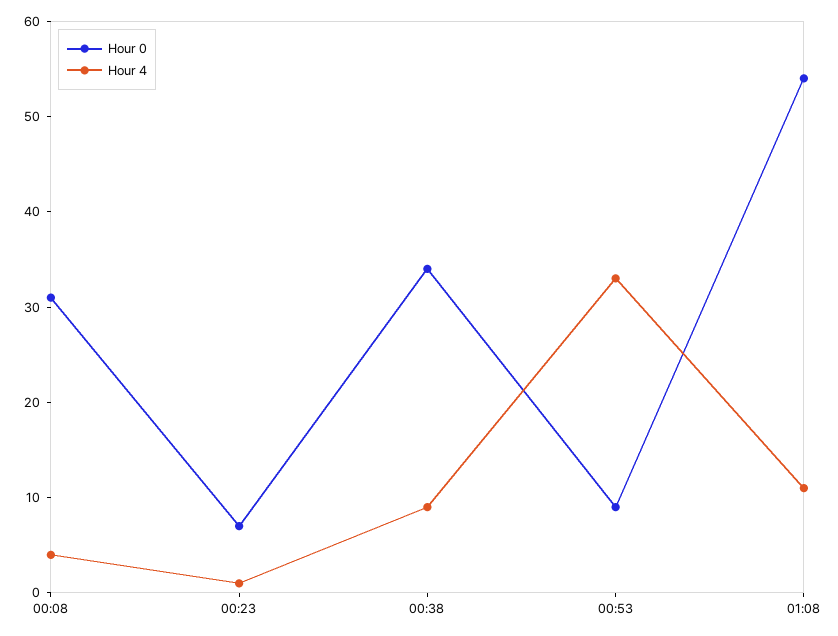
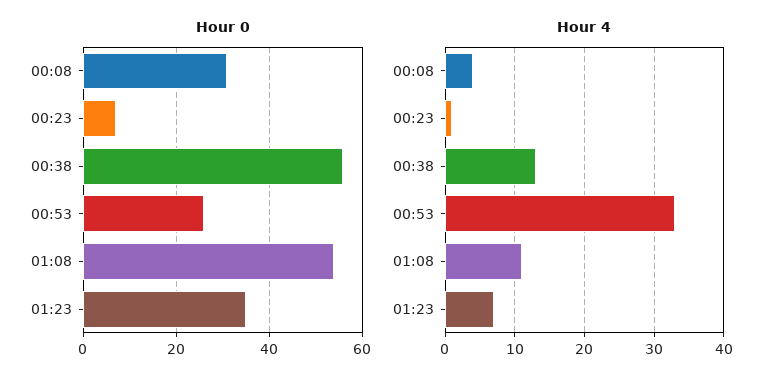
Hour 0, 00:38: 34 -> 55
Hour 4, 00:38: 9 -> 13
Hour 0, 00:53: 9 -> 25
Hour 0, 01:23: none -> 35
Hour 4, 01:23: none -> 7

